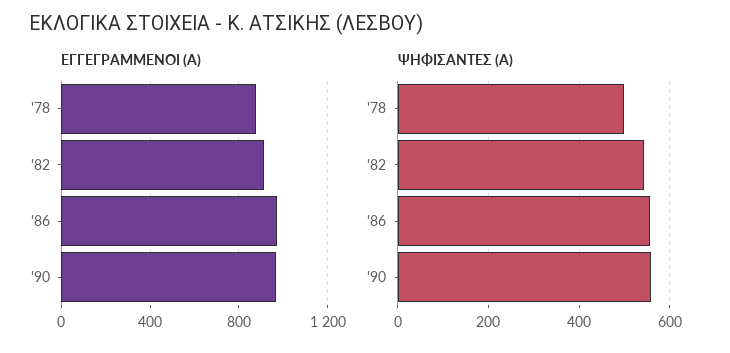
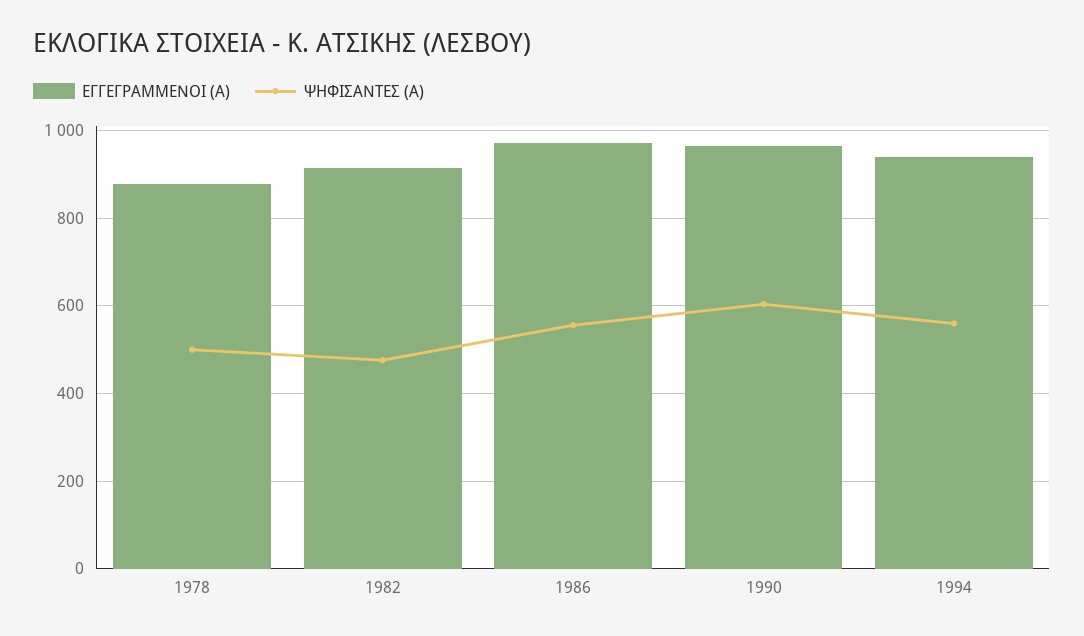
ΨΗΦΙΣΑΝΤΕΣ (Α), '82: 540 -> 480
ΨΗΦΙΣΑΝΤΕΣ (Α), '90: 560 -> 600
ΕΓΓΕΓΡΑΜΜΕΝΟΙ (Α), 1994: none -> 940
ΨΗΦΙΣΑΝΤΕΣ (Α), 1994: none -> 560

